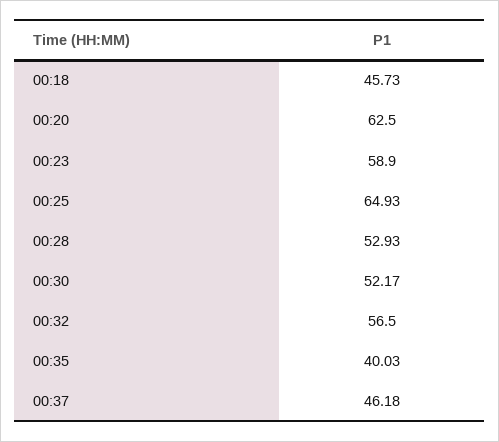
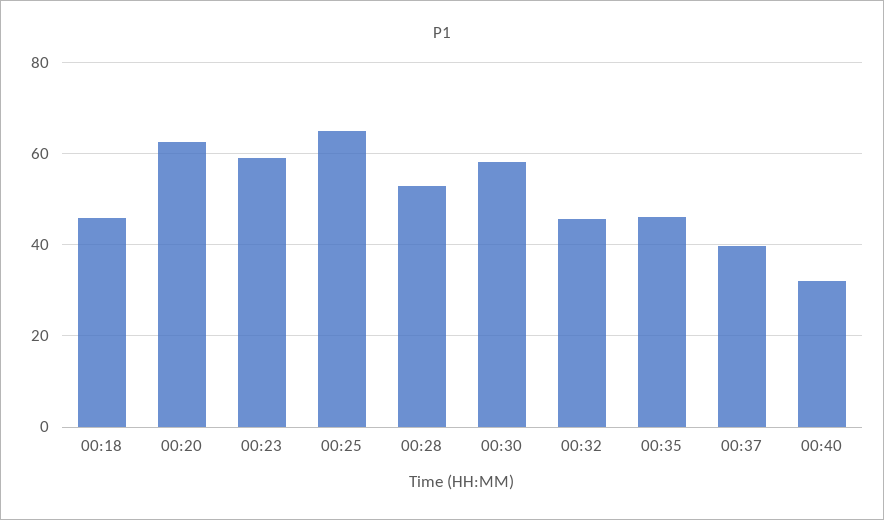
00:30: 52.17 -> 58
00:32: 56.5 -> 46
00:35: 40.03 -> 46
00:37: 46.18 -> 40
00:40: none -> 32

